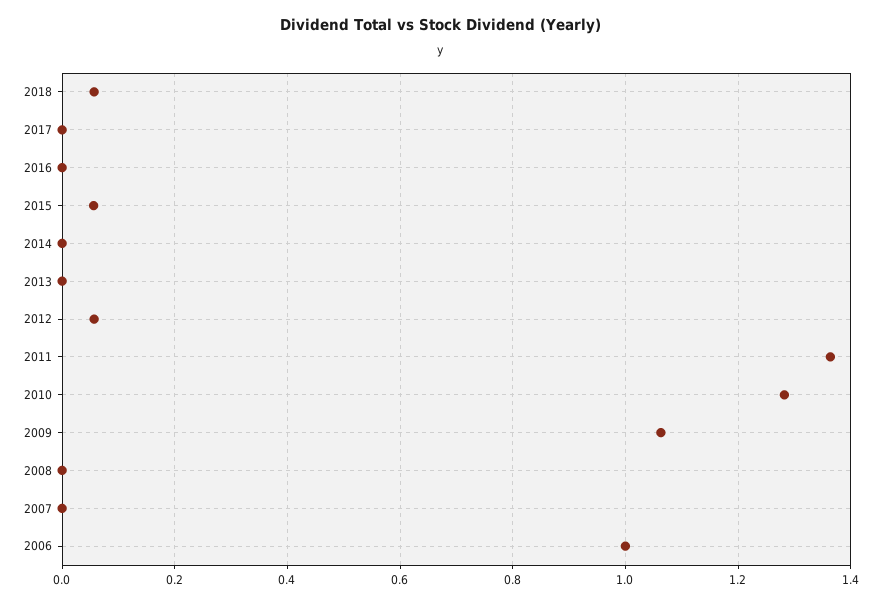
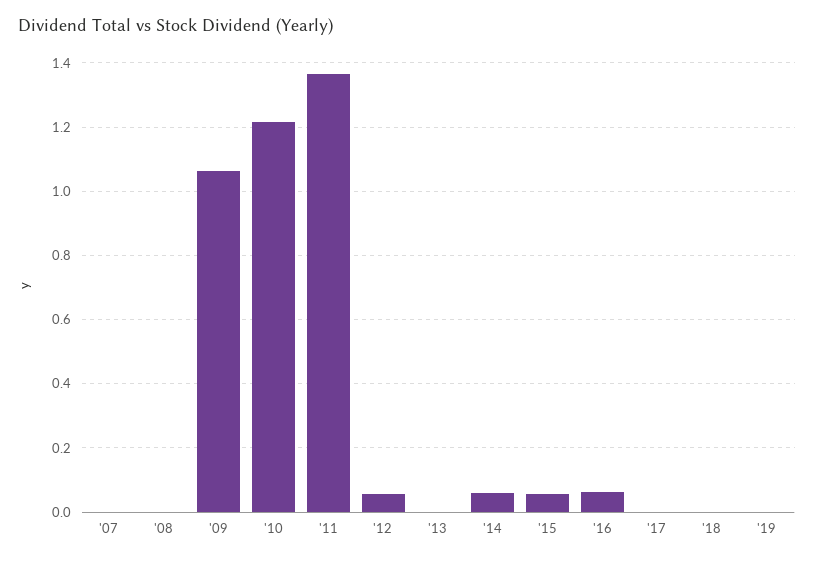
2018: 0.06 -> 0
2016: 0 -> 0.06
2014: 0 -> 0.06
2010: 1.28 -> 1.22
2006: 1 -> none
'19: none -> 0

